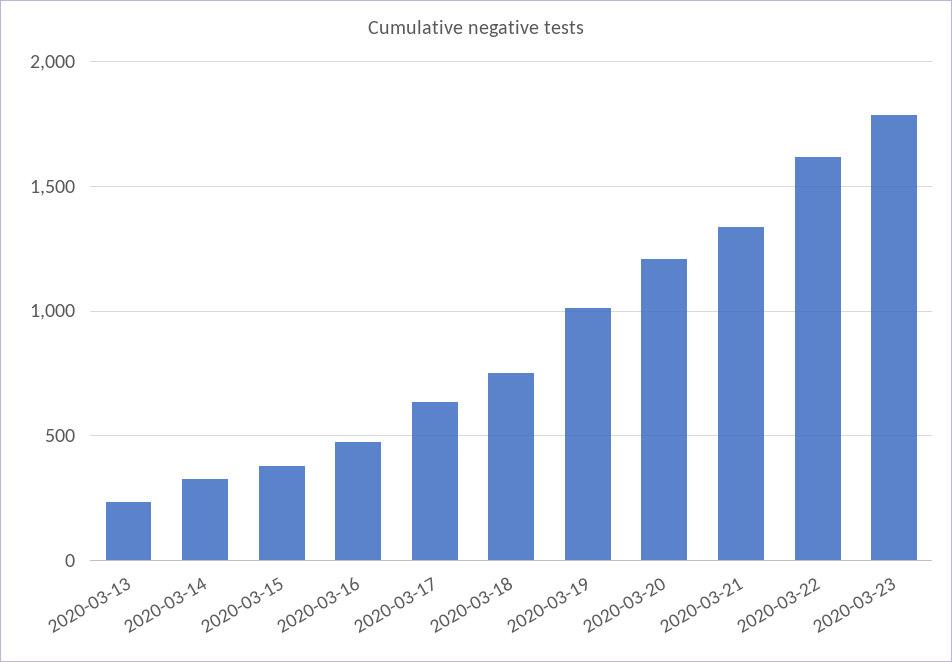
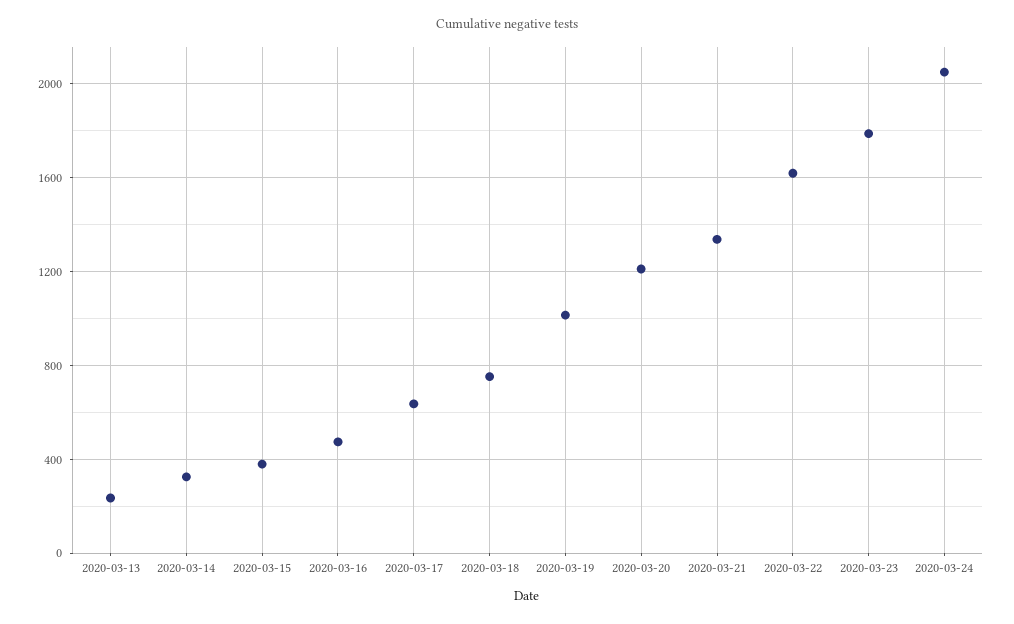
2020-03-24: none -> 2050

